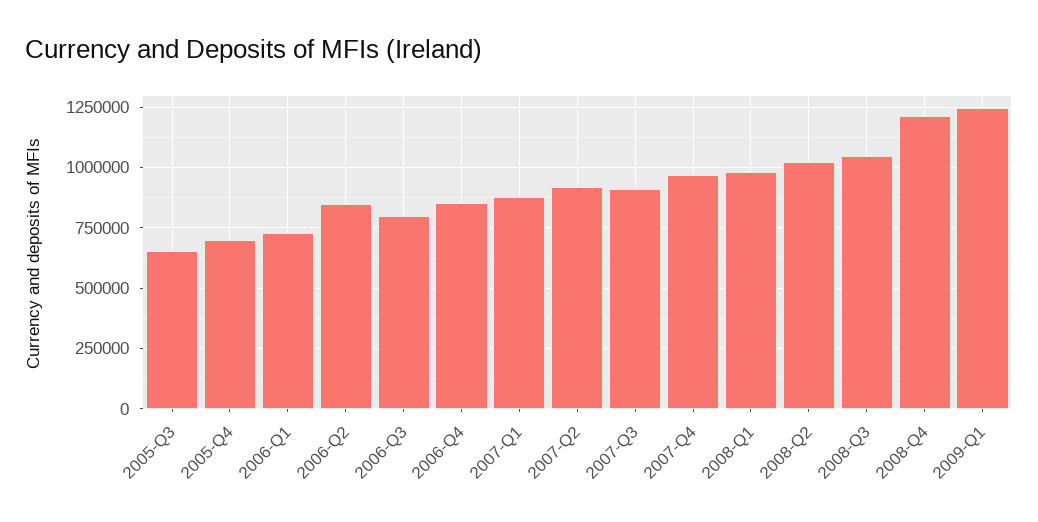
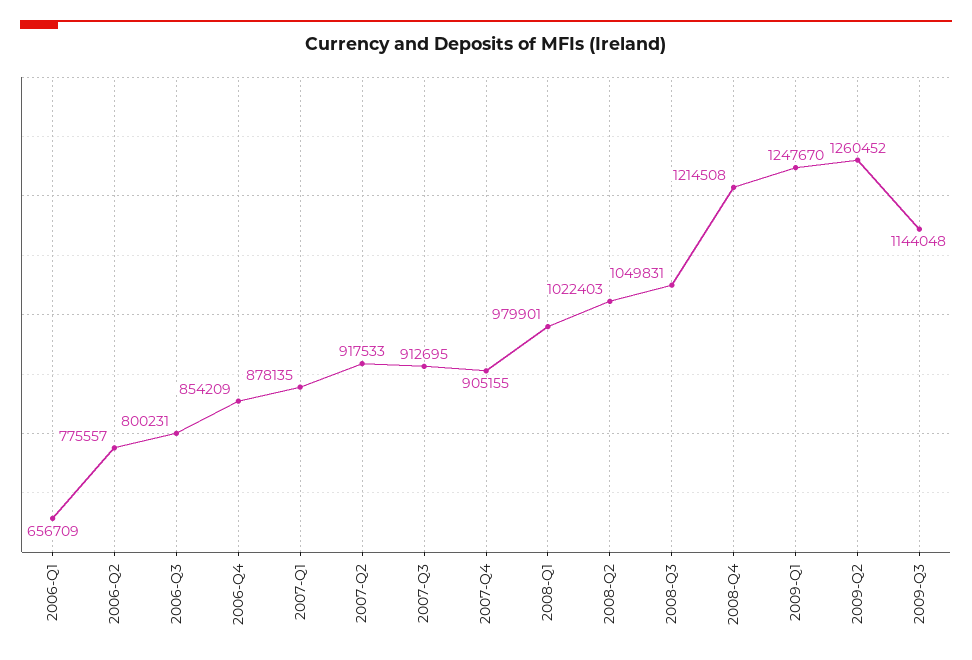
2005-Q3: 650000 -> none
2005-Q4: 700000 -> none
2006-Q1: 725000 -> 656709
2006-Q2: 850000 -> 775557
2007-Q4: 975000 -> 905155
2009-Q2: none -> 1260452
2009-Q3: none -> 1144048

